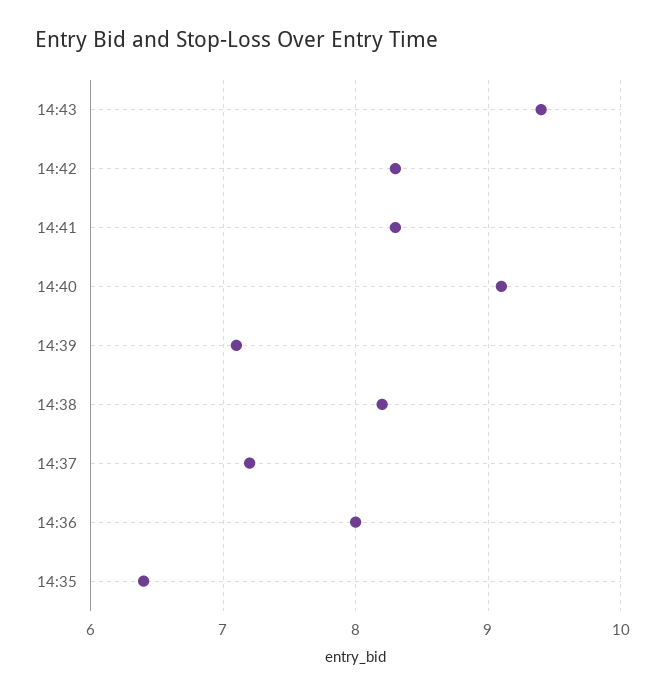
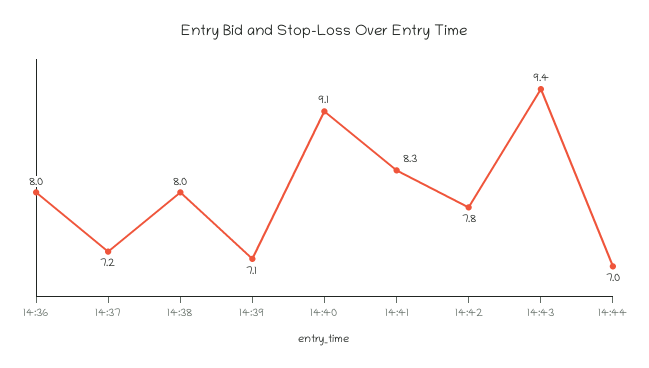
14:42: 8.3 -> 7.8
14:38: 8.2 -> 8
14:35: 6.4 -> none
14:44: none -> 7

